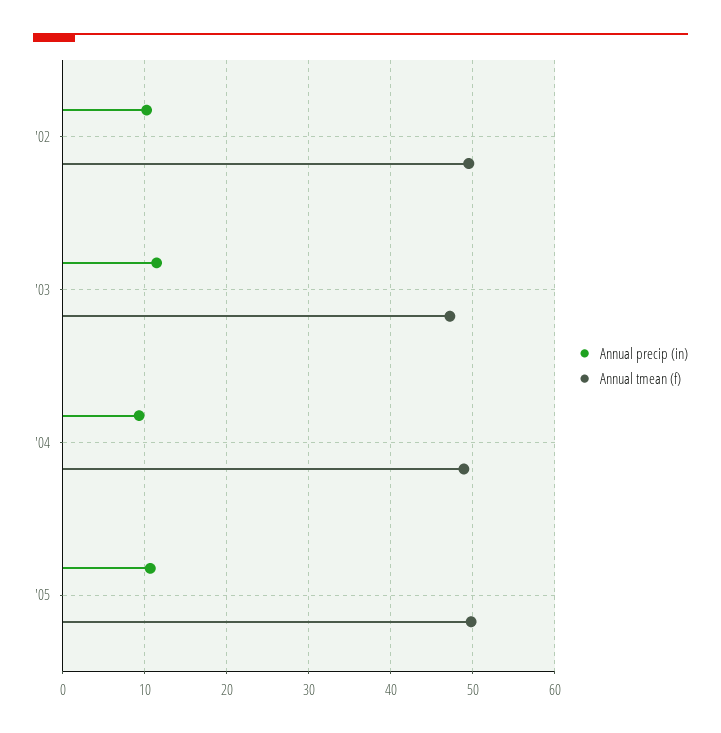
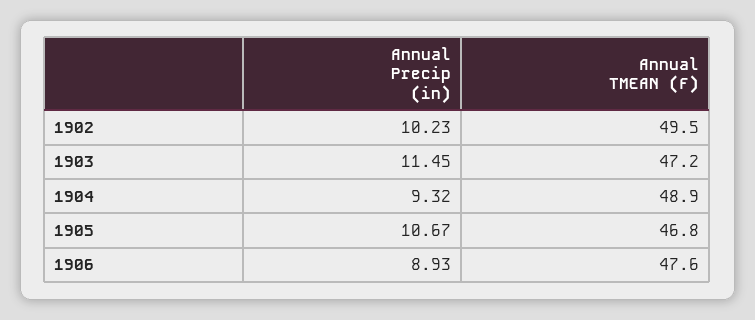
Annual tmean (f), '05: 50 -> 46.8
Annual precip (in), 1906: none -> 8.93
Annual tmean (f), 1906: none -> 47.6

